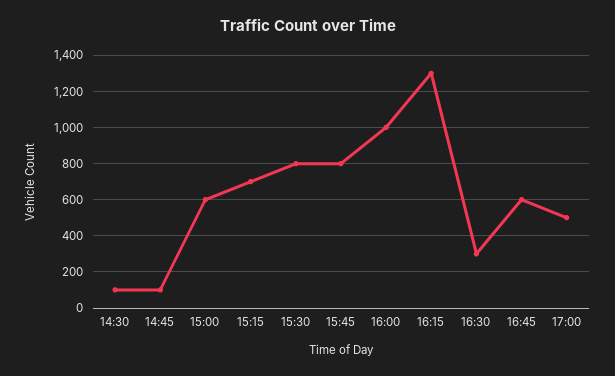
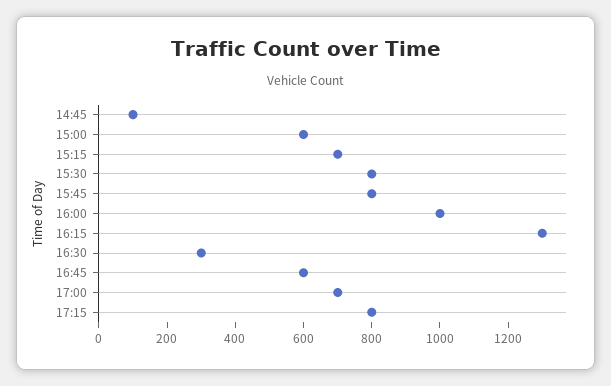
14:30: 100 -> none
17:00: 500 -> 700
17:15: none -> 800

